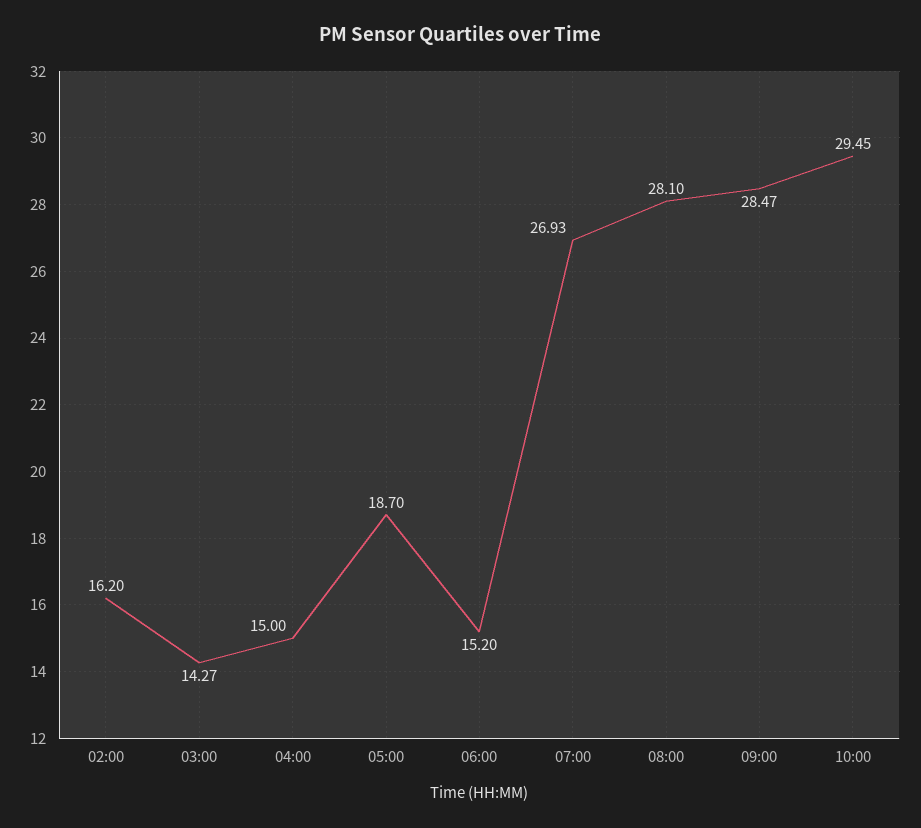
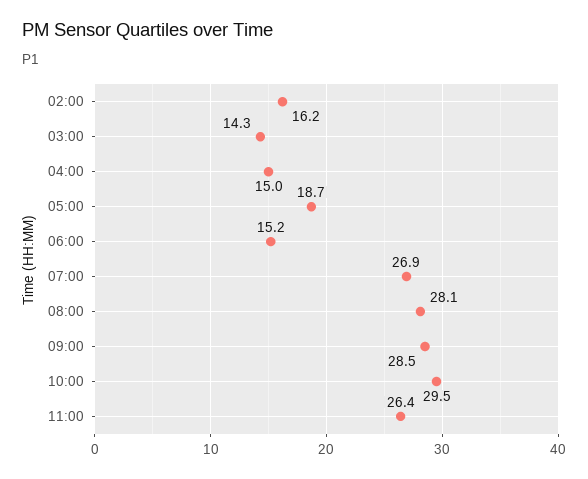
11:00: none -> 26.4

